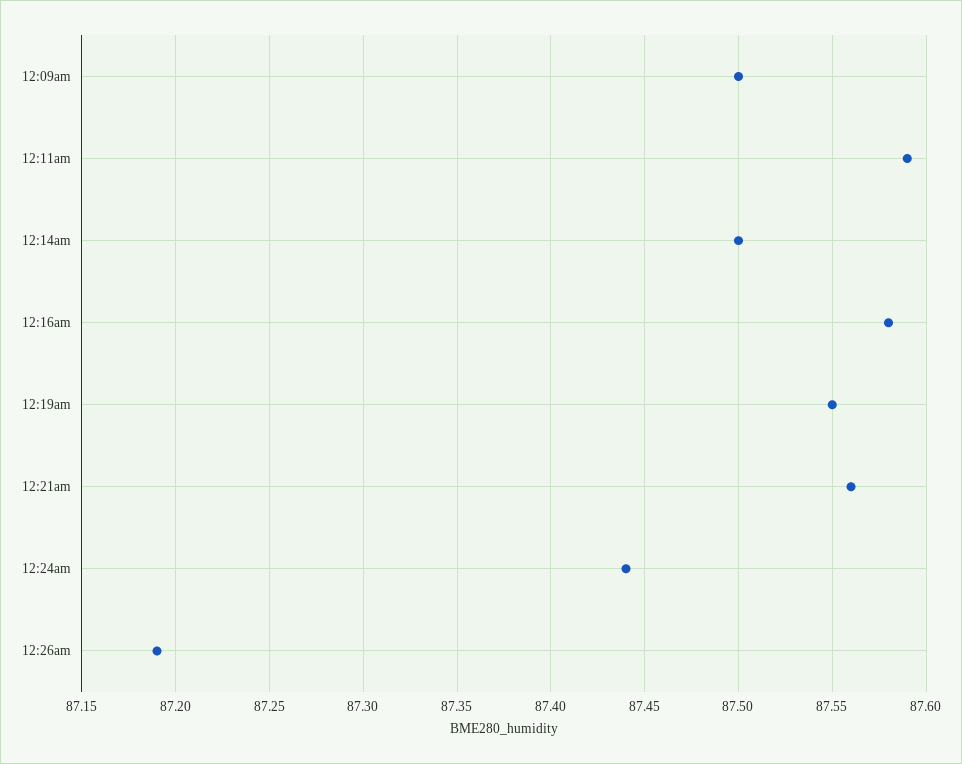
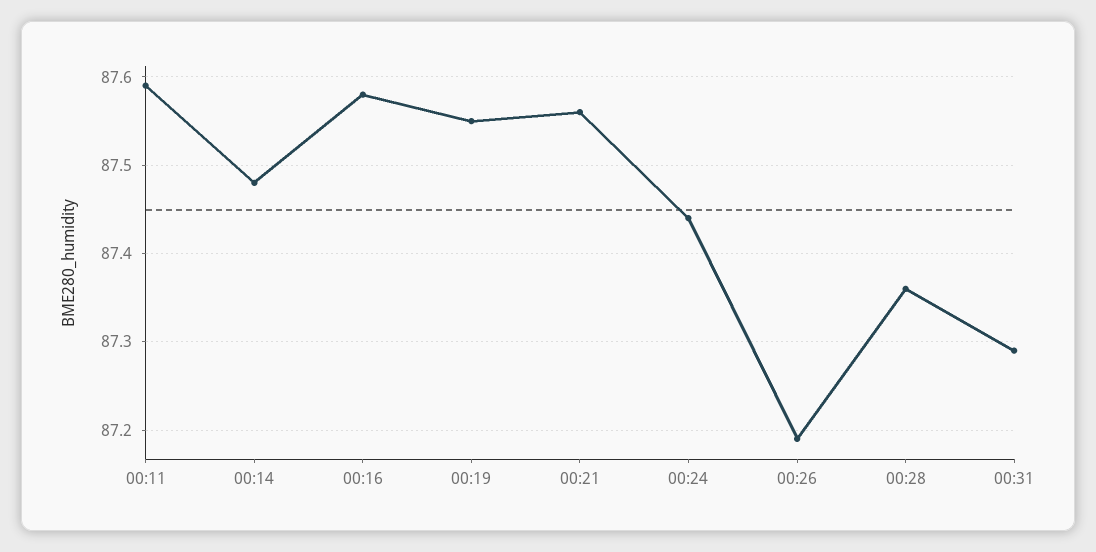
12:09am: 87.5 -> none
12:14am: 87.5 -> 87.48
00:28: none -> 87.36
00:31: none -> 87.29

